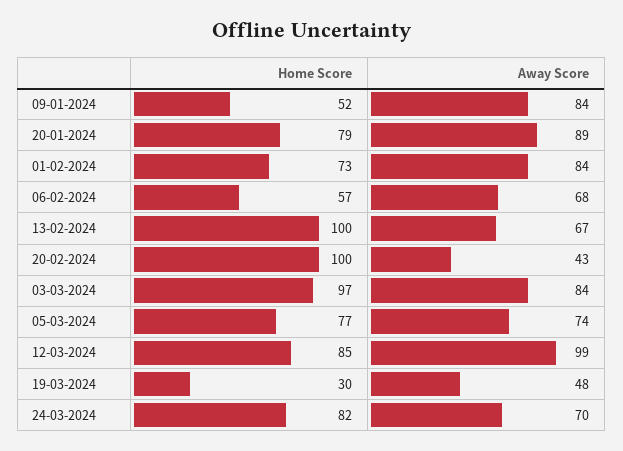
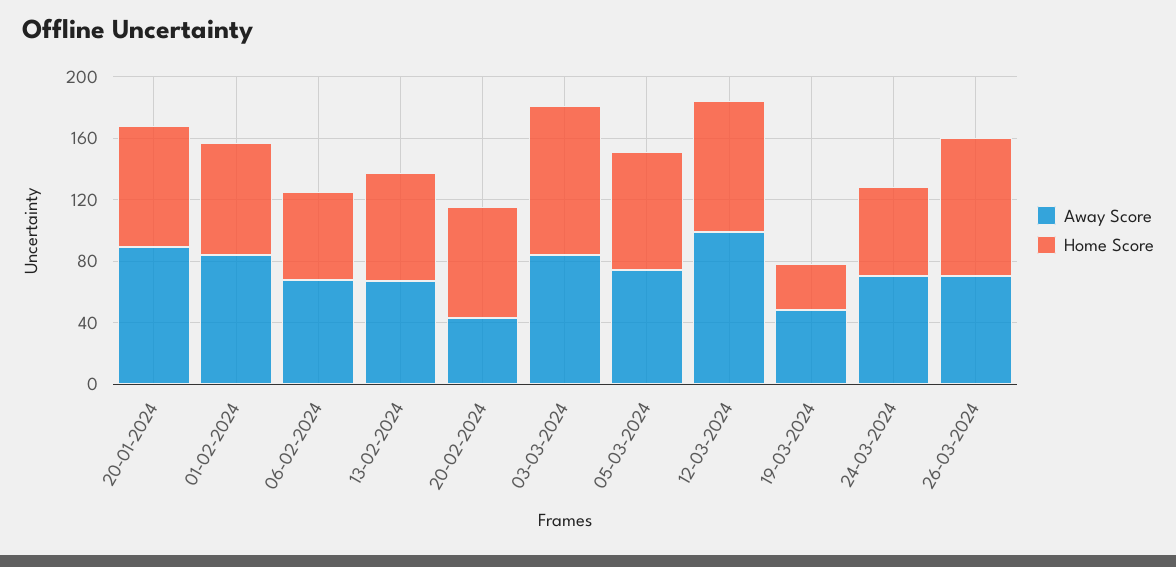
Home Score, 09-01-2024: 52 -> none
Away Score, 09-01-2024: 84 -> none
Home Score, 13-02-2024: 100 -> 70
Home Score, 20-02-2024: 100 -> 70
Home Score, 24-03-2024: 82 -> 60
Away Score, 26-03-2024: none -> 70
Home Score, 26-03-2024: none -> 90

